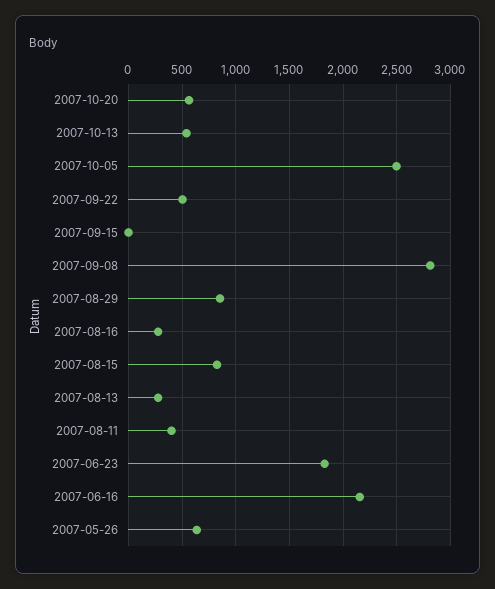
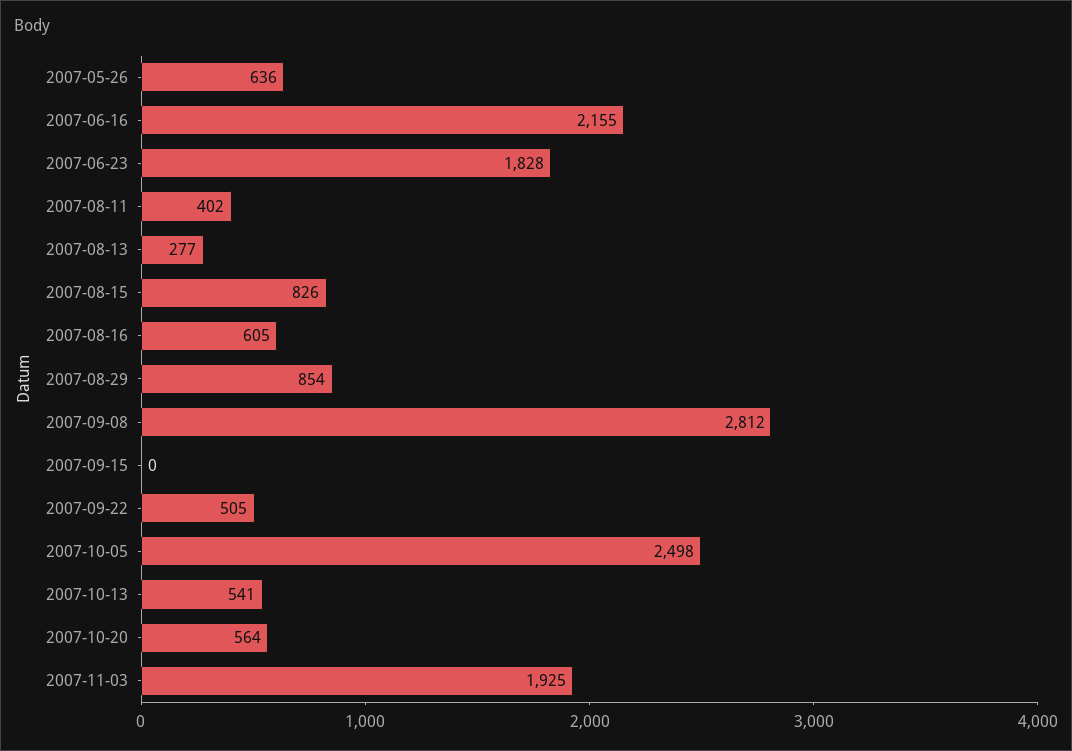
2007-08-16: 300 -> 605
2007-11-03: none -> 1925

